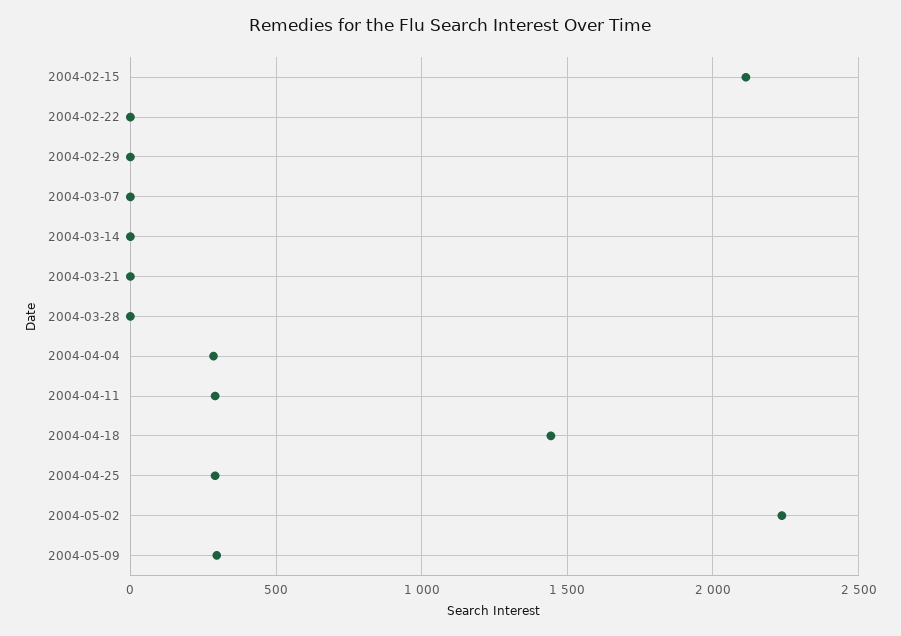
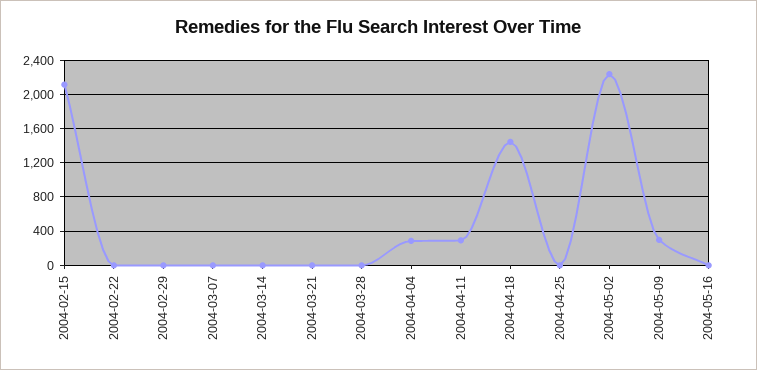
2004-04-25: 300 -> 0
2004-05-16: none -> 0

